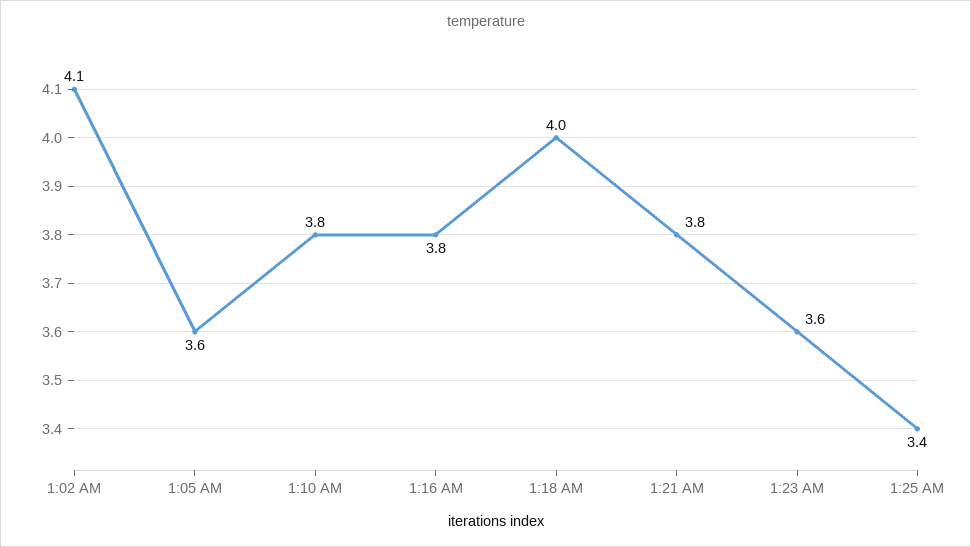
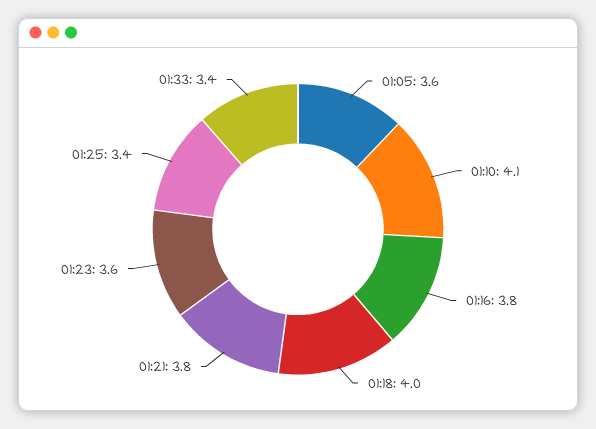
1:02 AM: 4.1 -> none
1:10 AM: 3.8 -> 4.1
01:33: none -> 3.4

